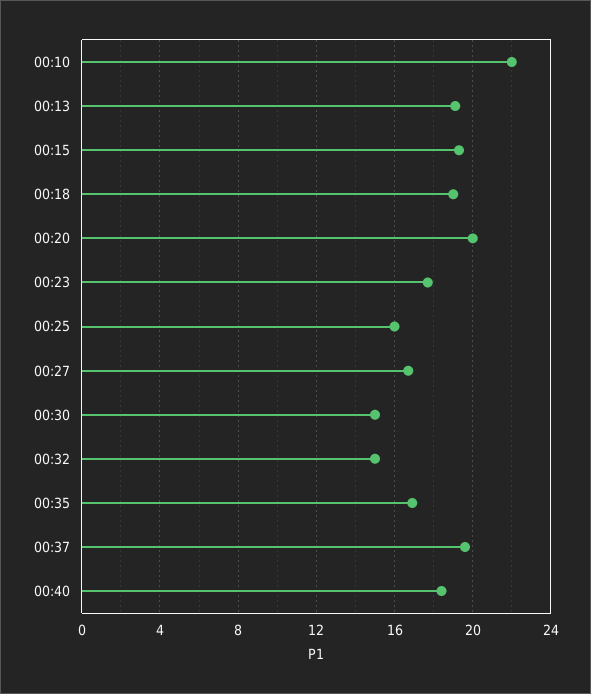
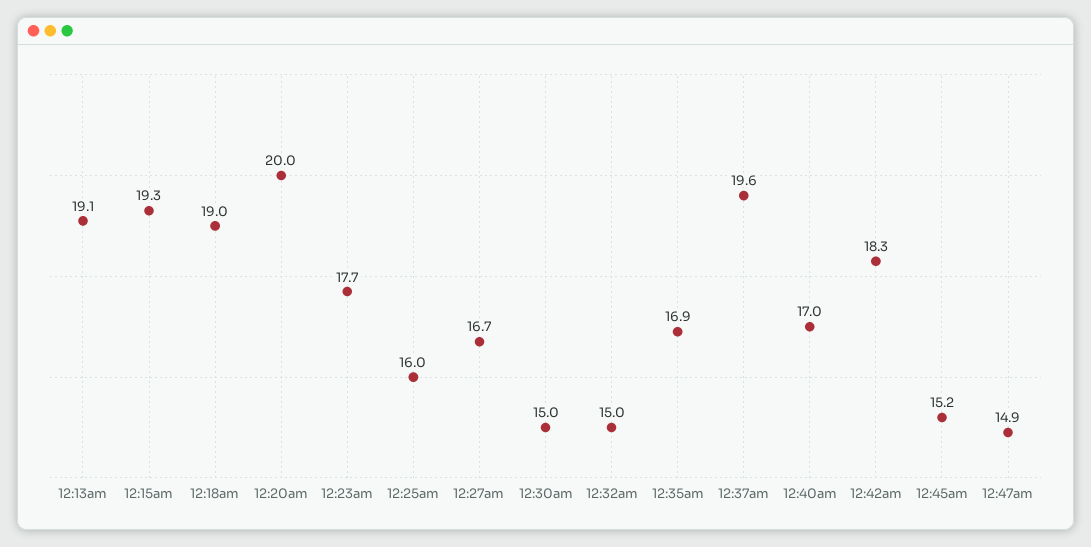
00:10: 22 -> none
00:40: 18.5 -> 17
12:42am: none -> 18.3
12:45am: none -> 15.2
12:47am: none -> 14.9

